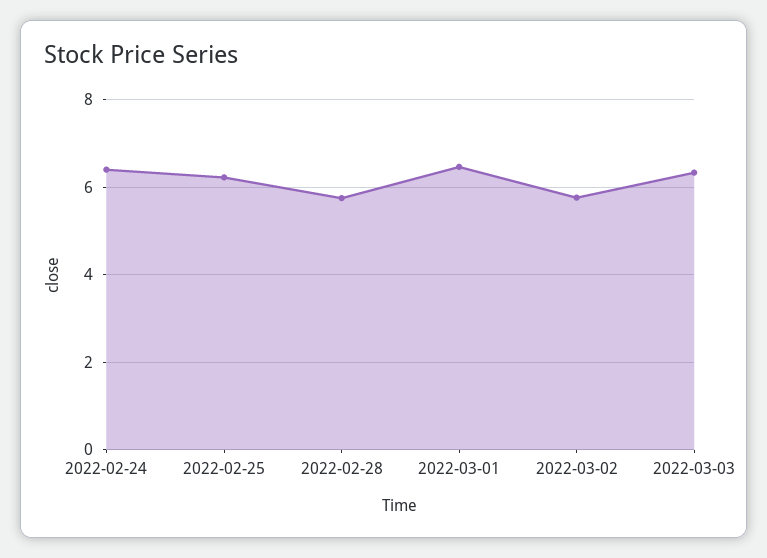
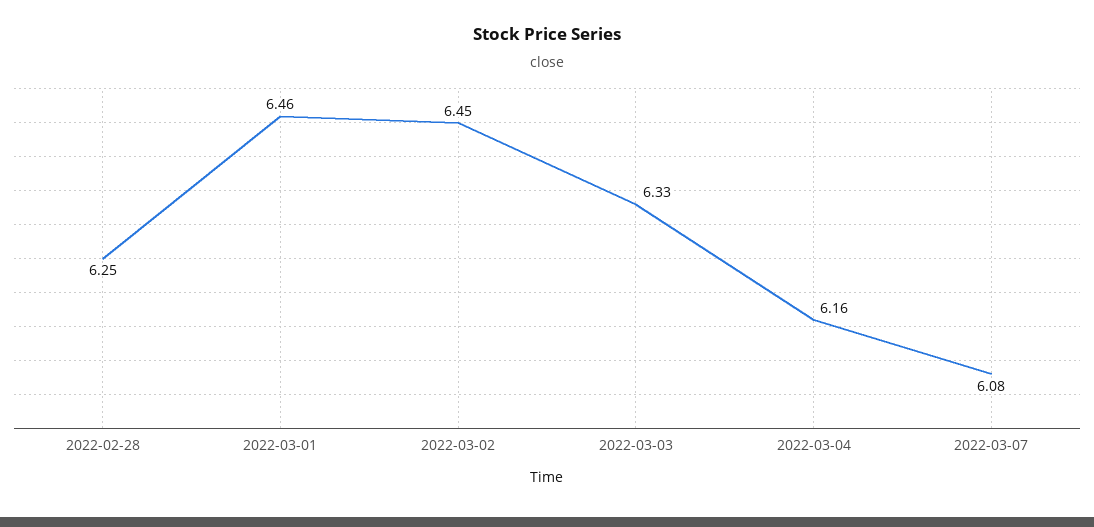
2022-02-24: 6.4 -> none
2022-02-25: 6.2 -> none
2022-02-28: 5.8 -> 6.25
2022-03-02: 5.8 -> 6.45
2022-03-04: none -> 6.16
2022-03-07: none -> 6.08

